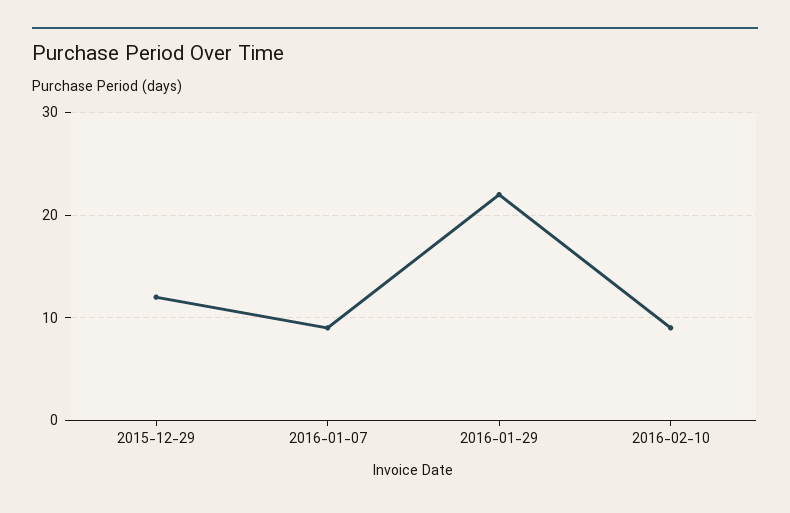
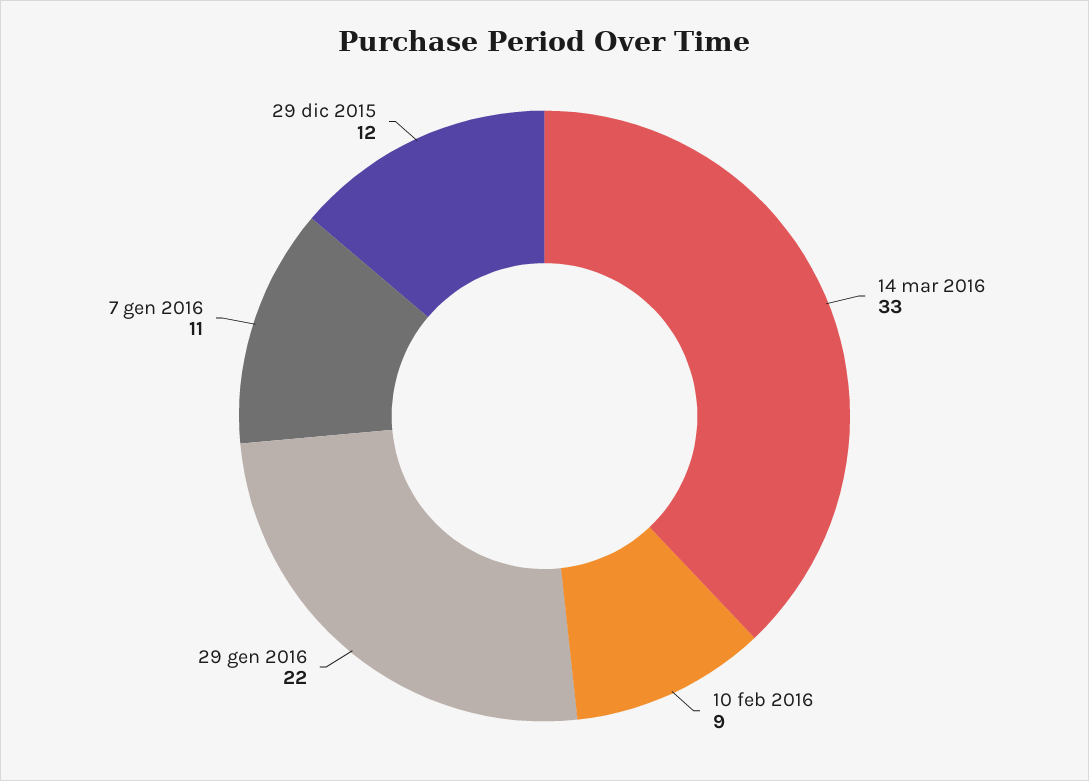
2016-01-07: 9 -> 11
14 mar 2016: none -> 33

